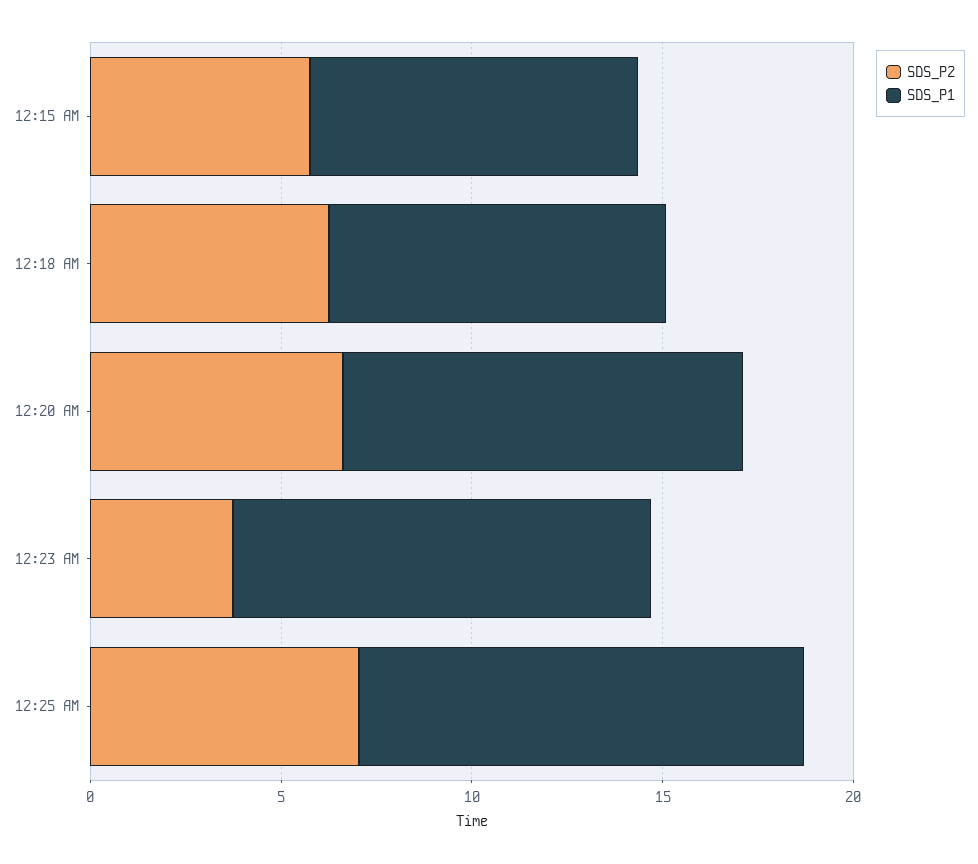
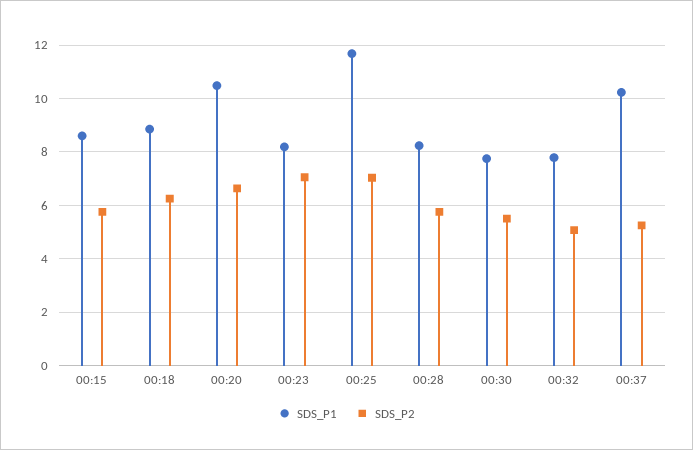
SDS_P2, 12:23 AM: 4 -> 7
SDS_P1, 12:23 AM: 11 -> 8.25
SDS_P1, 00:28: none -> 8.25
SDS_P2, 00:28: none -> 5.75
SDS_P1, 00:30: none -> 7.75
SDS_P2, 00:30: none -> 5.5
SDS_P1, 00:32: none -> 7.75
SDS_P2, 00:32: none -> 5
SDS_P1, 00:37: none -> 10.25
SDS_P2, 00:37: none -> 5.25

